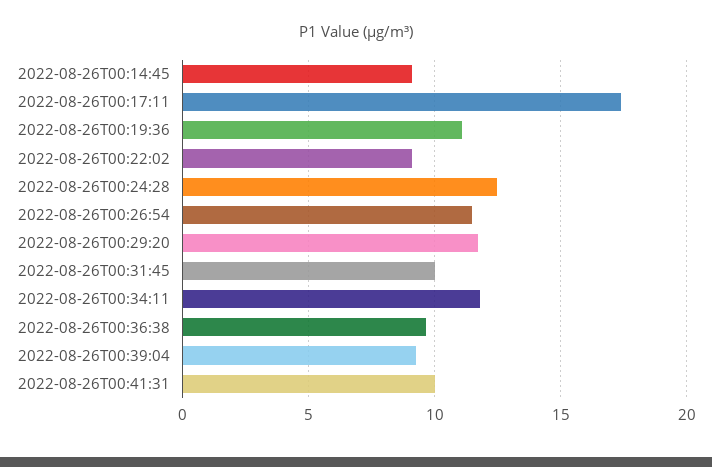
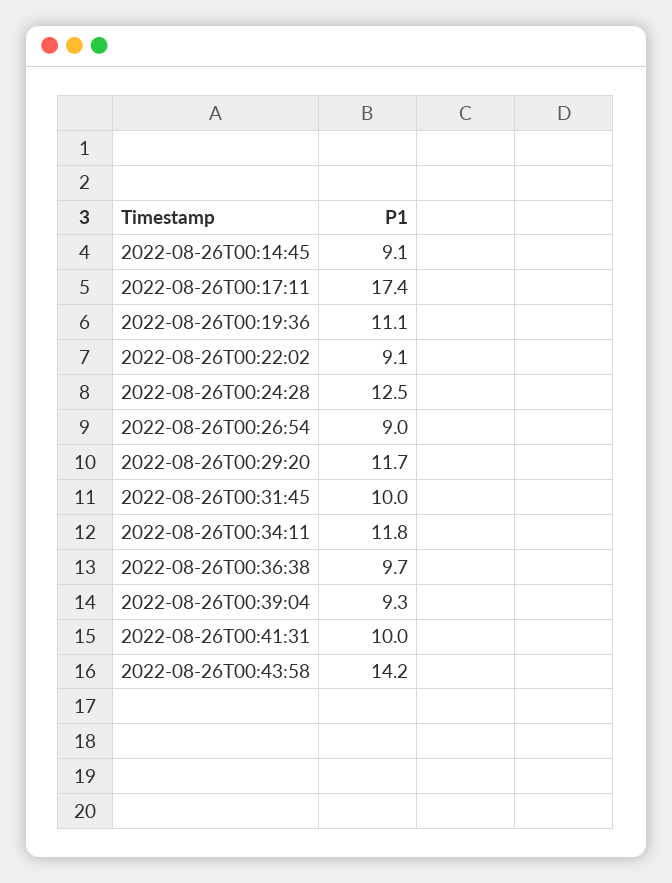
2022-08-26T00:26:54: 11.5 -> 9
2022-08-26T00:43:58: none -> 14.2

